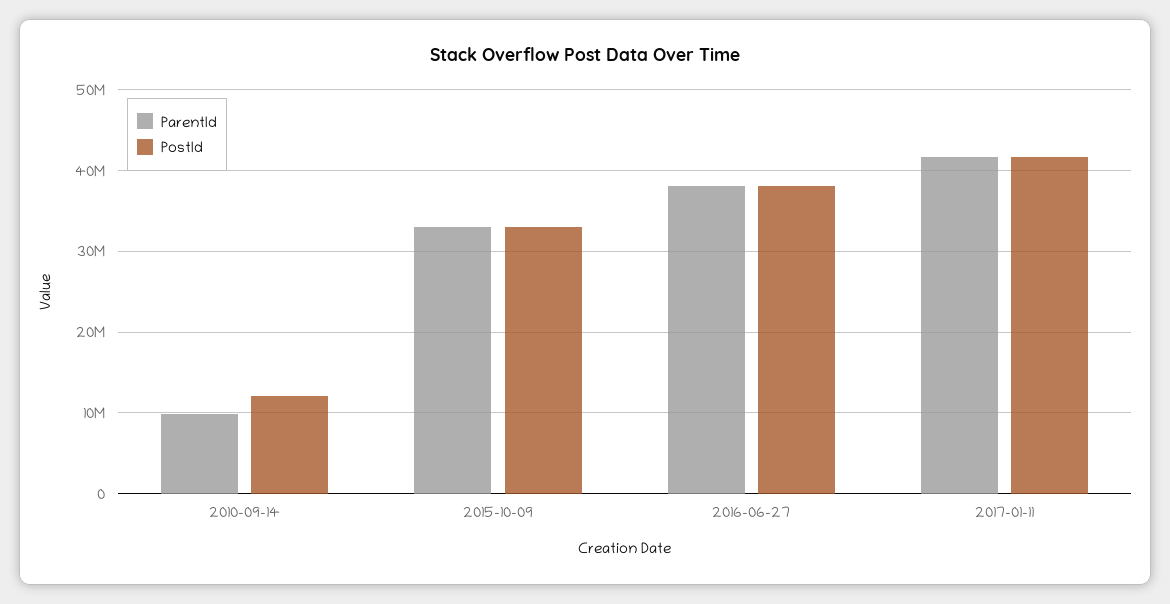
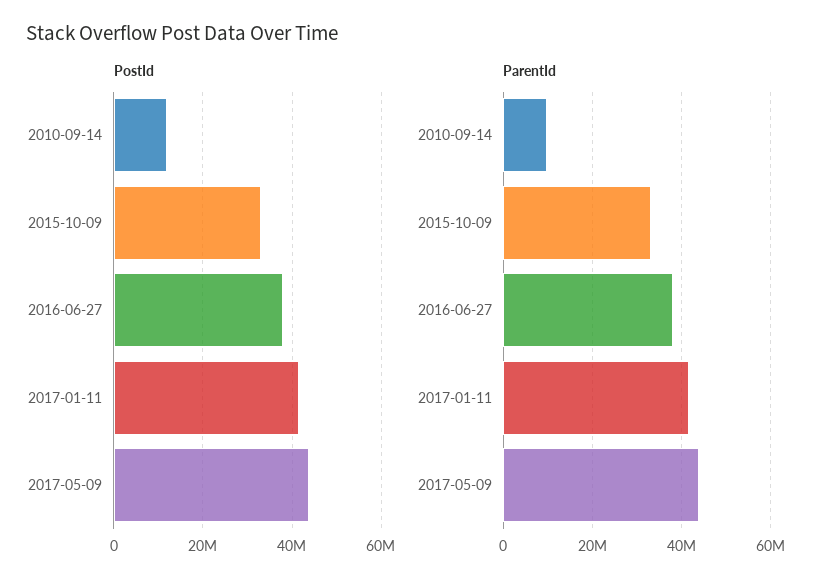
PostId, 2017-05-09: none -> 44000000
ParentId, 2017-05-09: none -> 44000000

